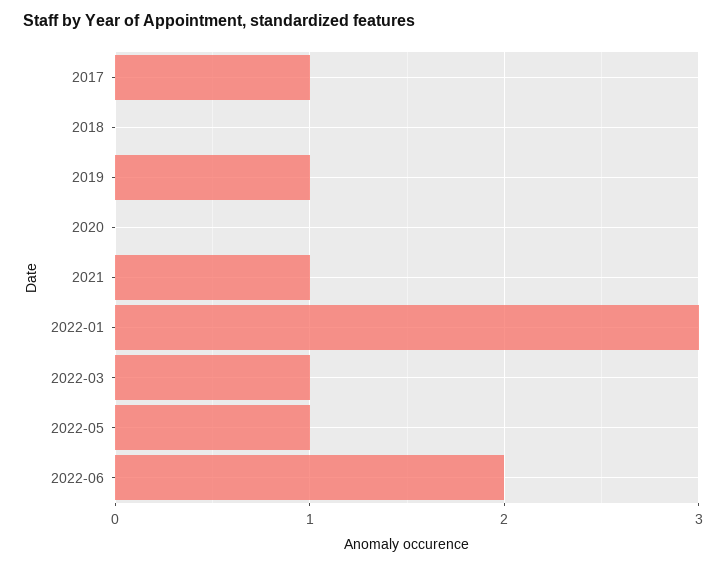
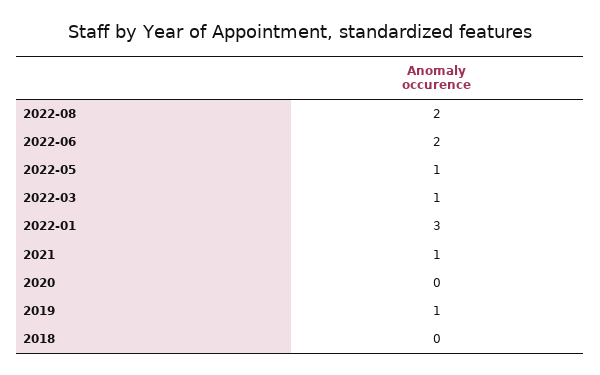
2017: 1 -> none
2022-08: none -> 2

